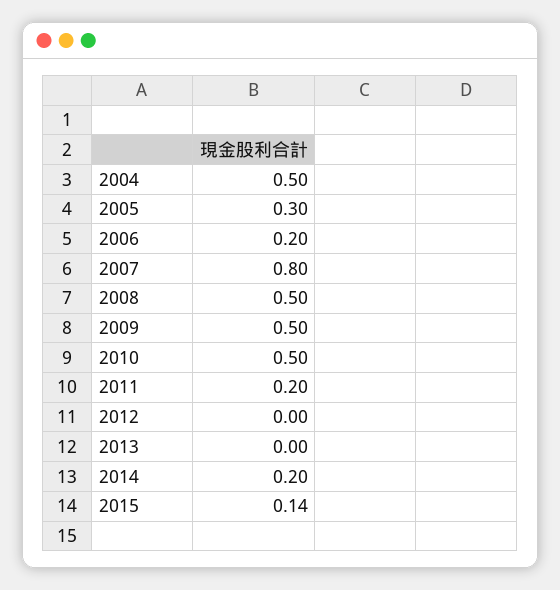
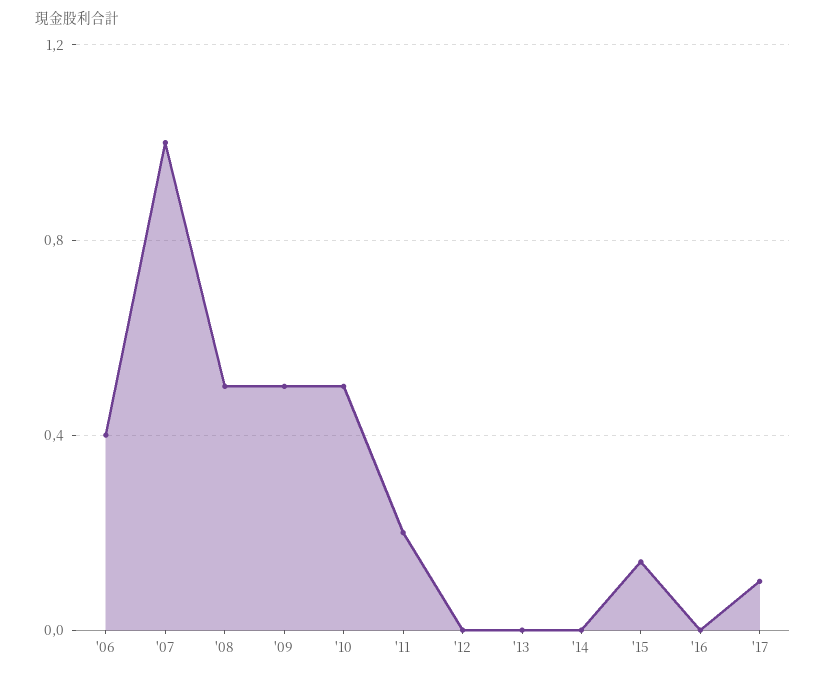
2004: 0.5 -> none
2005: 0.3 -> none
2006: 0.2 -> 0.4
2007: 0.8 -> 1
2014: 0.2 -> 0
'16: none -> 0
'17: none -> 0.1

